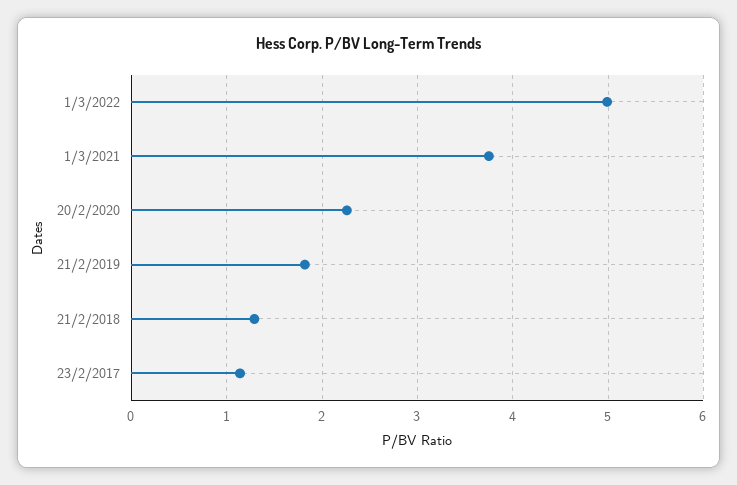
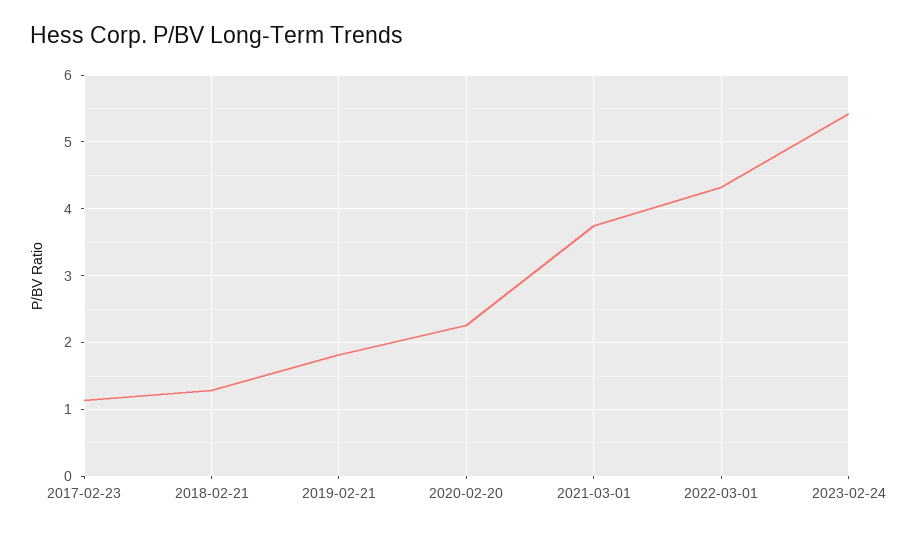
1/3/2022: 5 -> 4.3
2023-02-24: none -> 5.4

